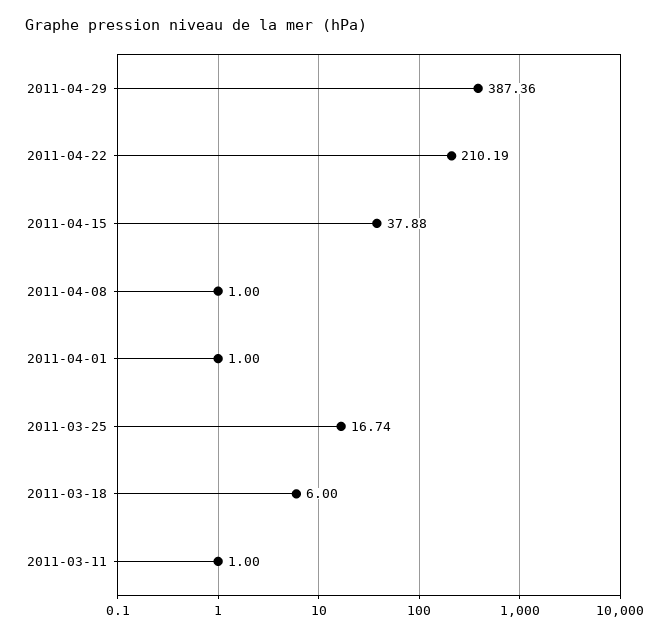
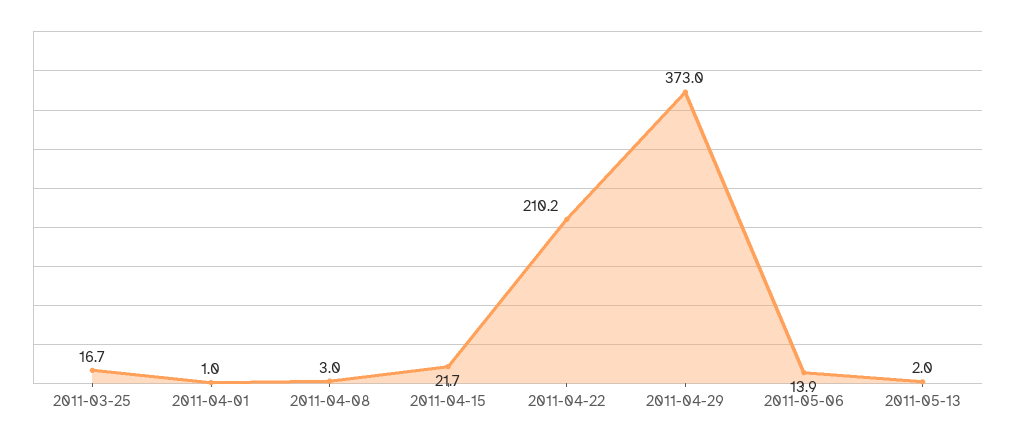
2011-04-29: 387.36 -> 373
2011-04-15: 37.88 -> 21.7
2011-04-08: 1 -> 3
2011-03-18: 6 -> none
2011-03-11: 1 -> none
2011-05-06: none -> 13.9
2011-05-13: none -> 2

